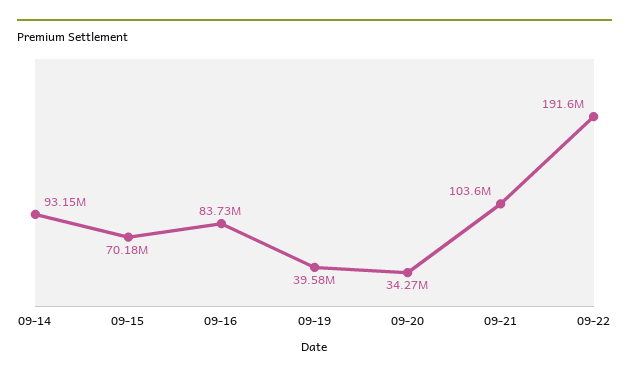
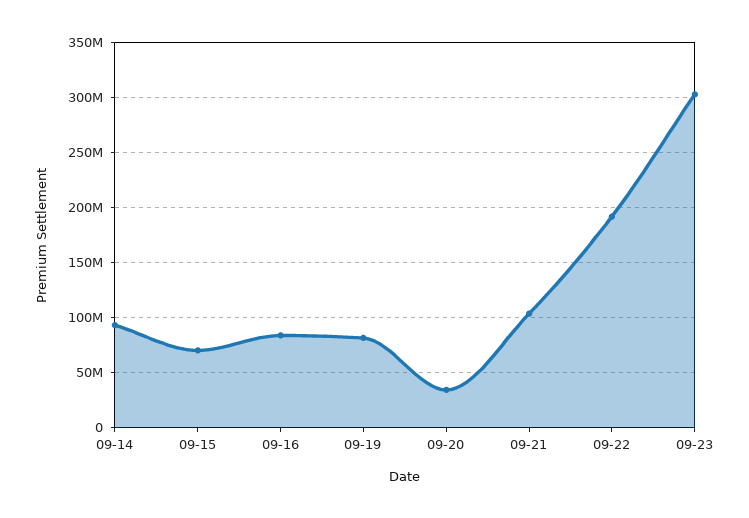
09-19: 39580000 -> 80000000
09-23: none -> 300000000

